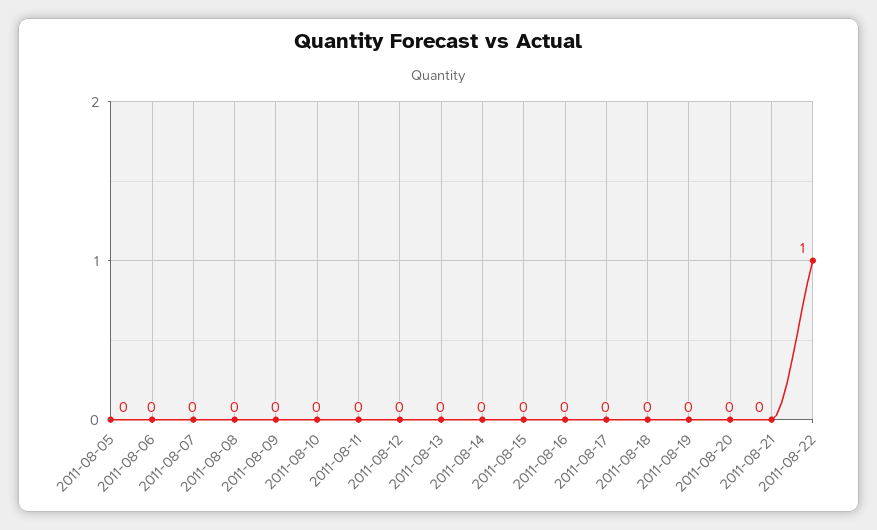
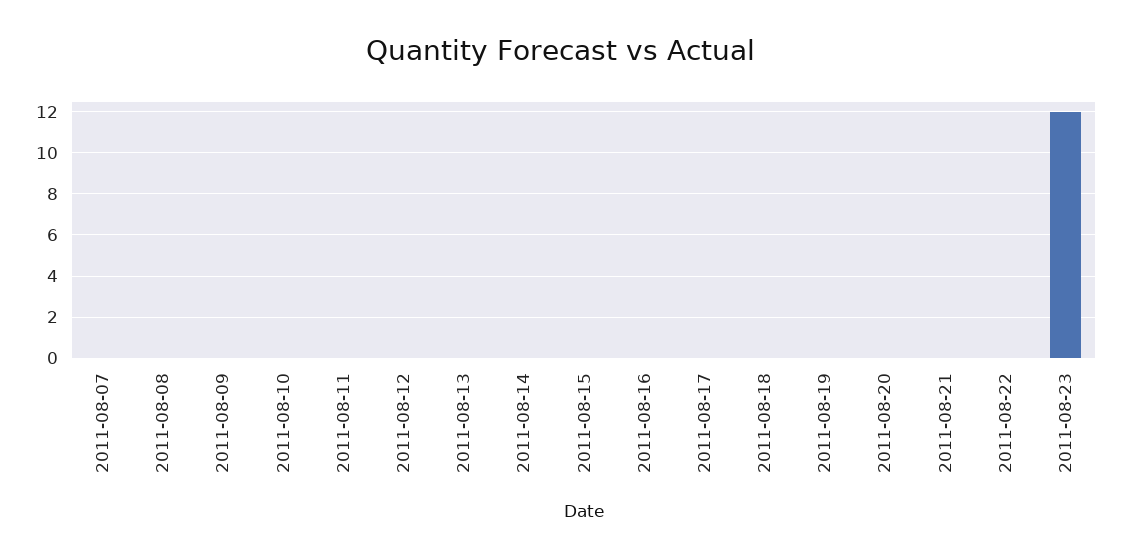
2011-08-05: 0 -> none
2011-08-06: 0 -> none
2011-08-22: 1 -> 0
2011-08-23: none -> 12

